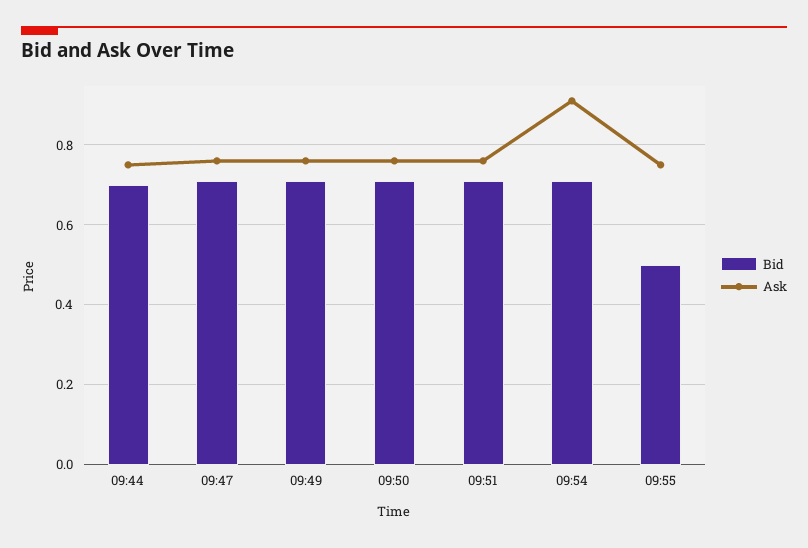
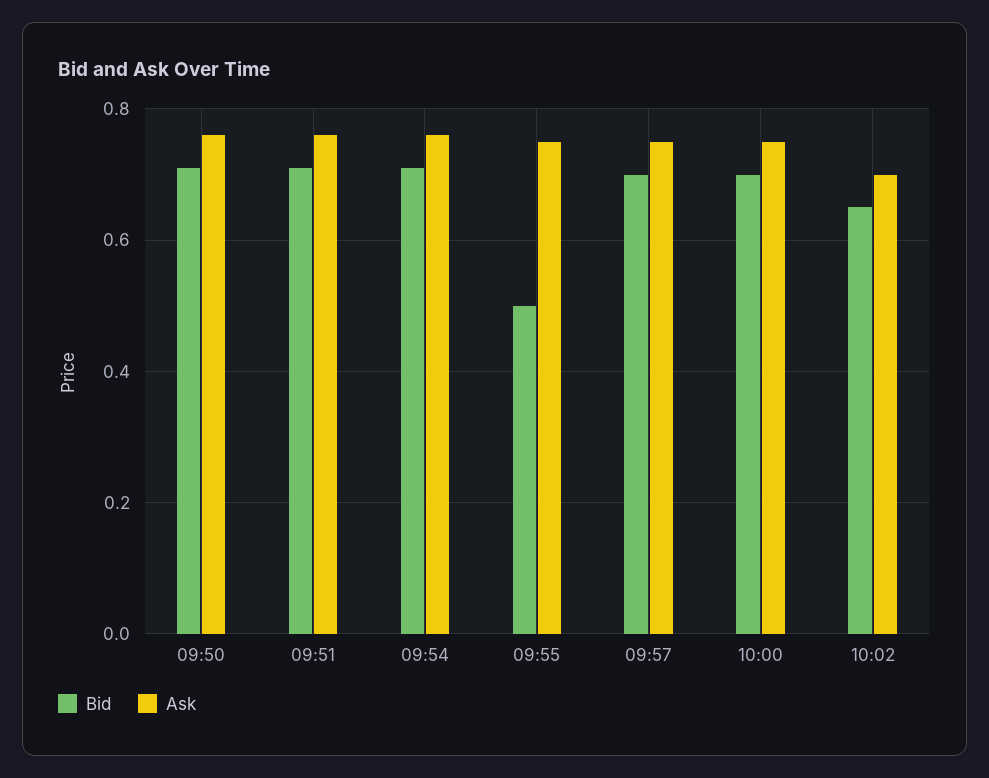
Bid, 09:44: 0.7 -> none
Ask, 09:44: 0.75 -> none
Bid, 09:47: 0.7 -> none
Ask, 09:47: 0.75 -> none
Bid, 09:49: 0.7 -> none
Ask, 09:49: 0.75 -> none
Ask, 09:54: 0.9 -> 0.75
Bid, 09:57: none -> 0.7
Ask, 09:57: none -> 0.75
Bid, 10:00: none -> 0.7
Ask, 10:00: none -> 0.75
Bid, 10:02: none -> 0.65
Ask, 10:02: none -> 0.7

